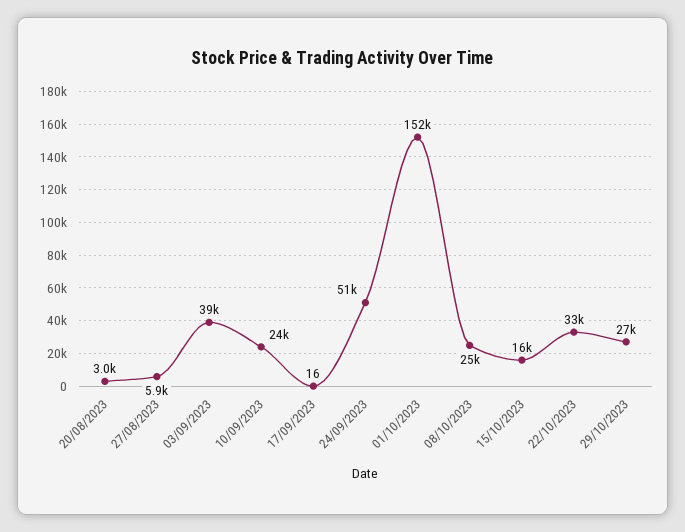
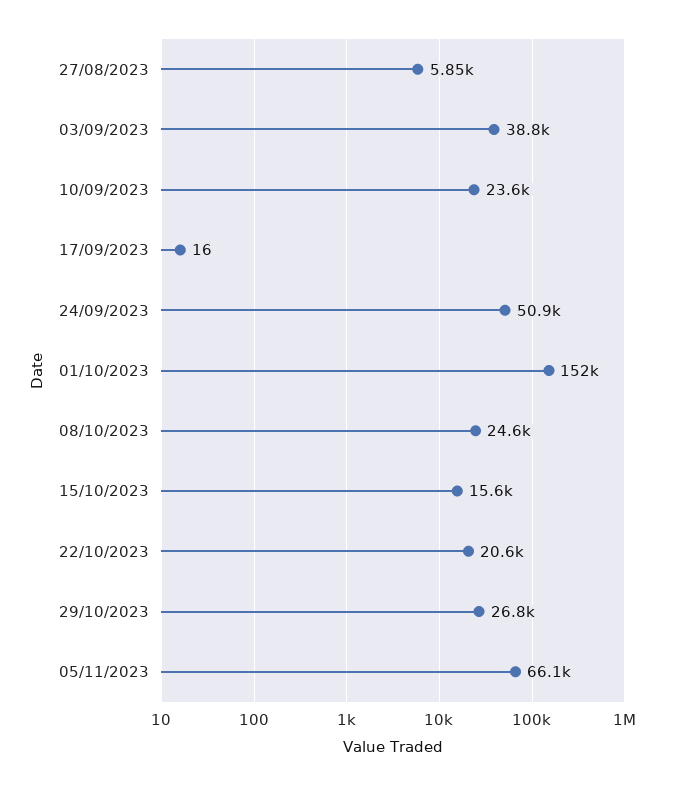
20/08/2023: 3000 -> none
22/10/2023: 33000 -> 20600
05/11/2023: none -> 66100

